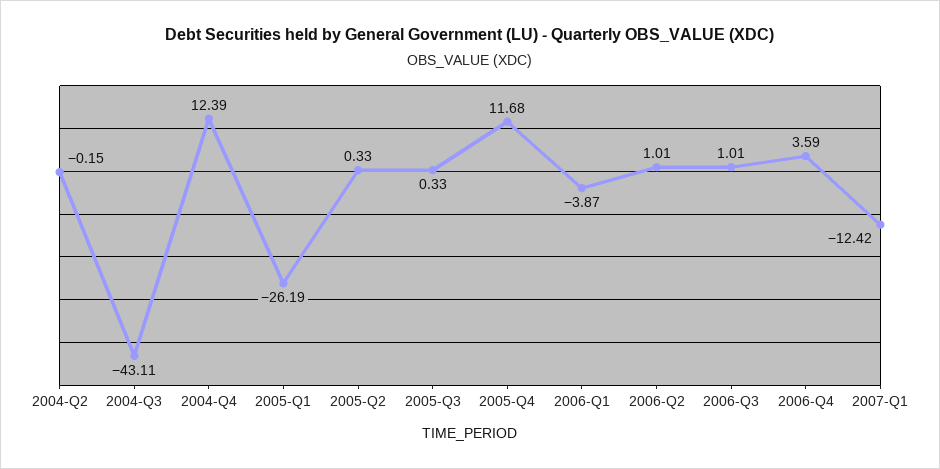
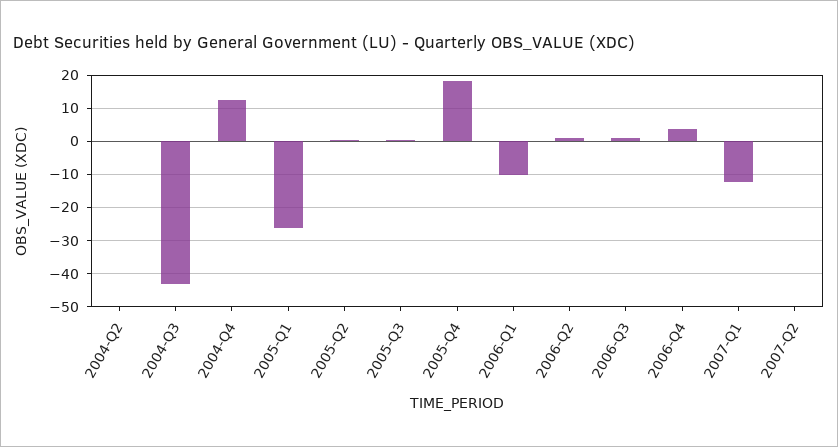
2005-Q4: 11.68 -> 18
2006-Q1: -3.87 -> -10
2007-Q2: none -> 0

